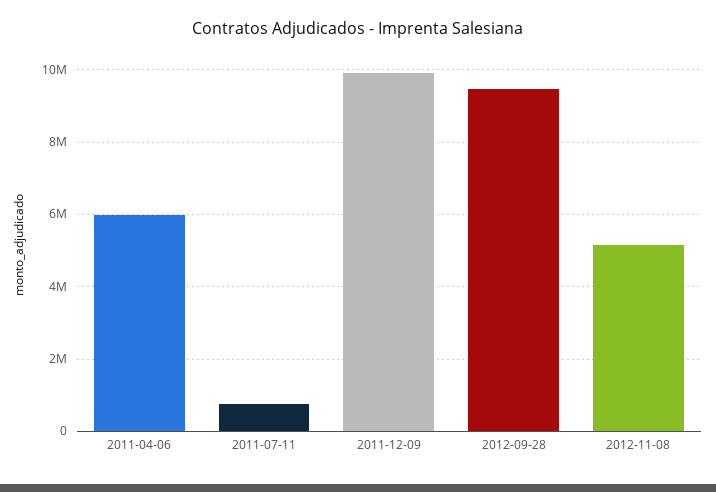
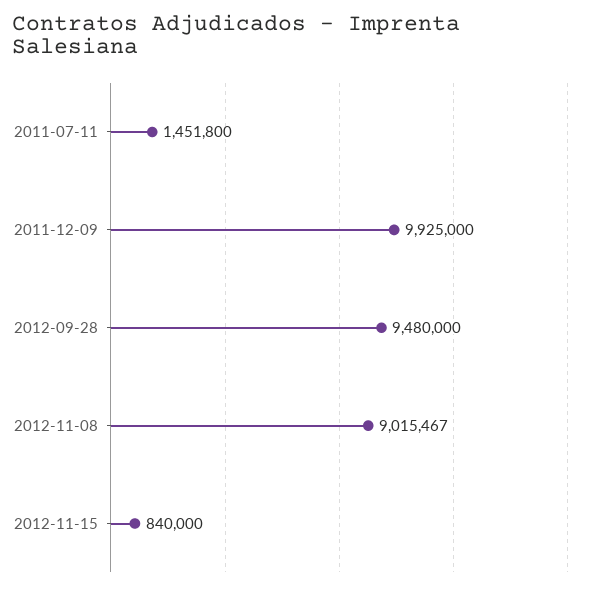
2011-04-06: 6000000 -> none
2011-07-11: 800000 -> 1451800
2012-11-08: 5200000 -> 9015467
2012-11-15: none -> 840000

